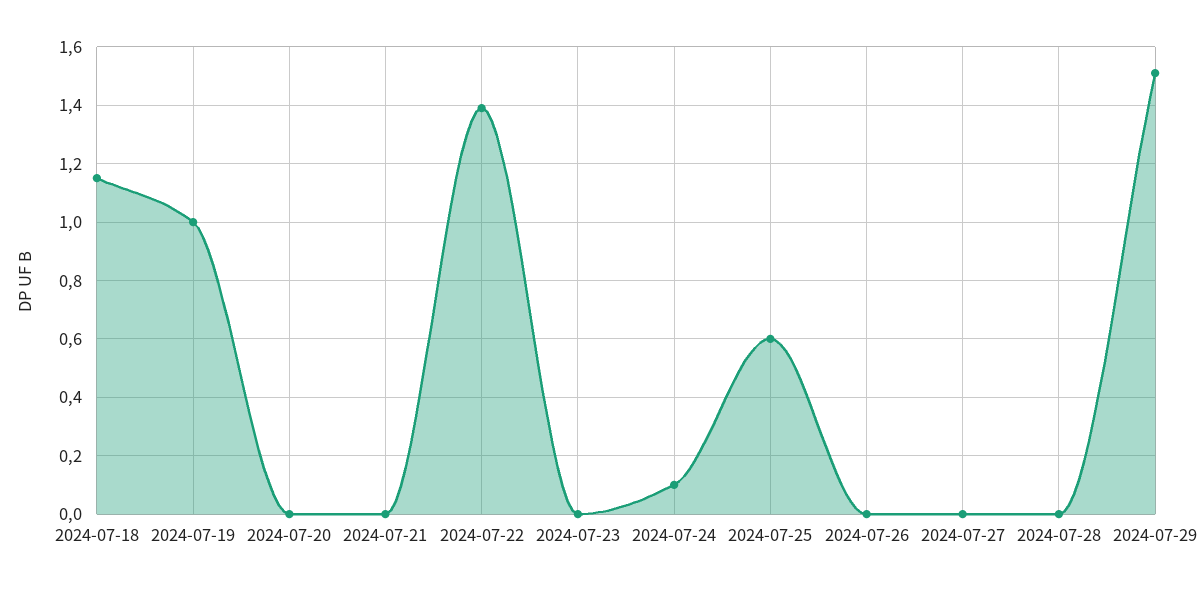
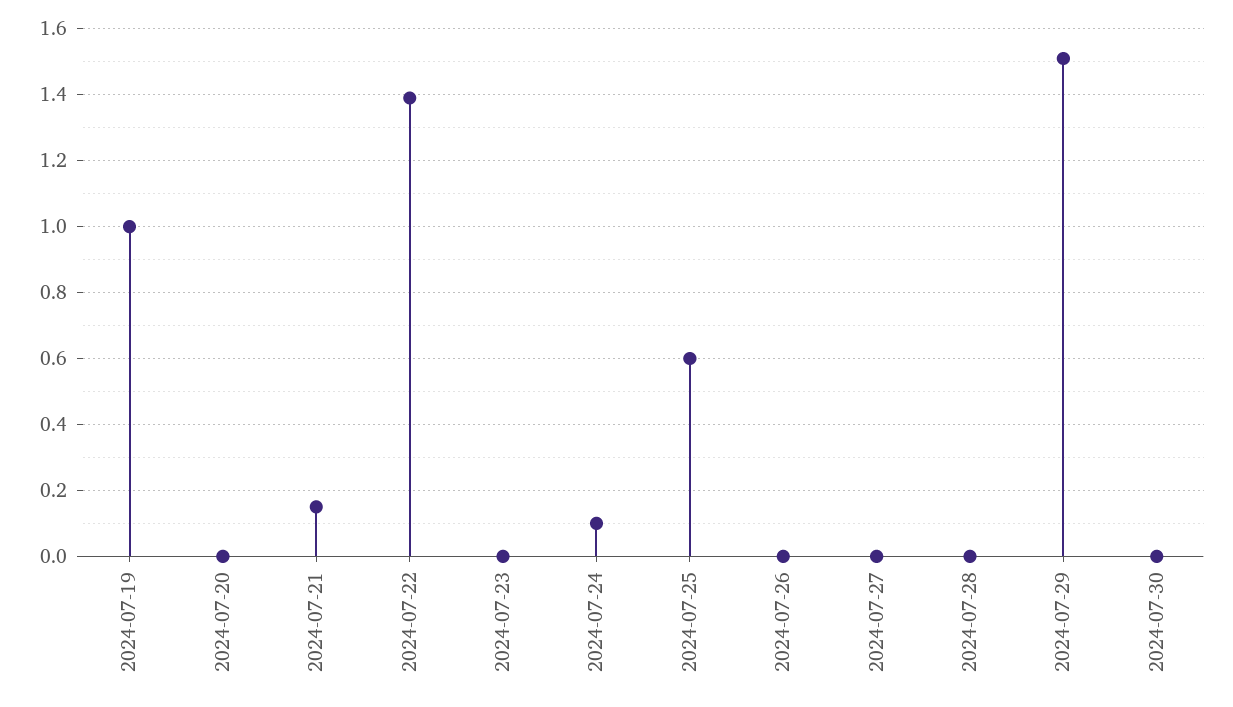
2024-07-18: 1.15 -> none
2024-07-21: 0 -> 0.15
2024-07-30: none -> 0

